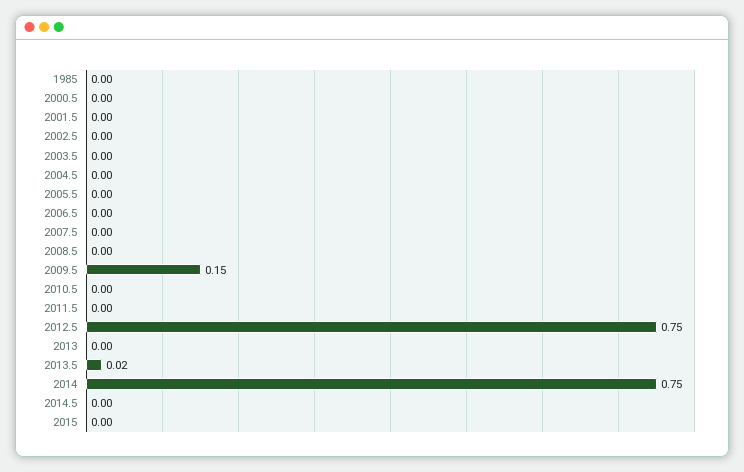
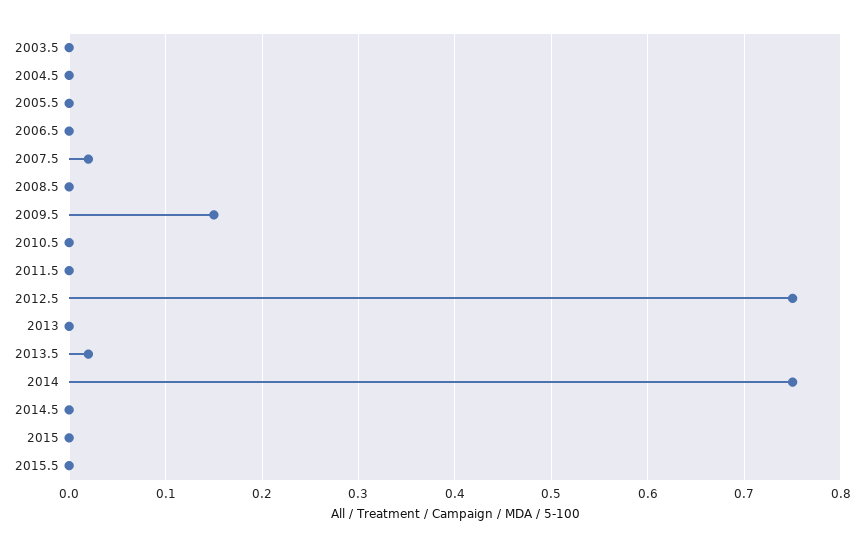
1985: 0 -> none
2000.5: 0 -> none
2001.5: 0 -> none
2002.5: 0 -> none
2007.5: 0 -> 0.02
2015.5: none -> 0

